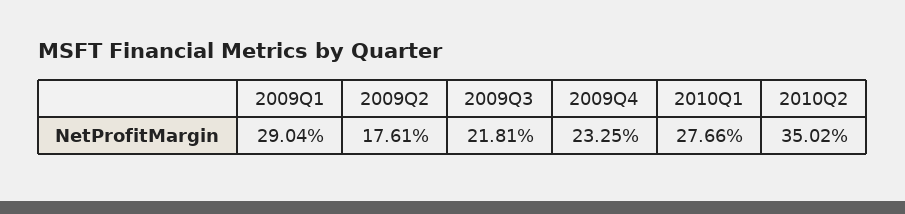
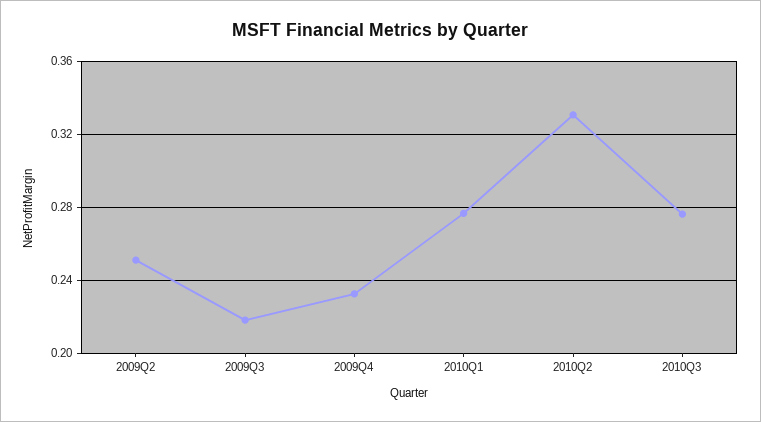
2009Q1: 0.2904 -> none
2009Q2: 0.1761 -> 0.25
2010Q2: 0.3502 -> 0.33
2010Q3: none -> 0.275

